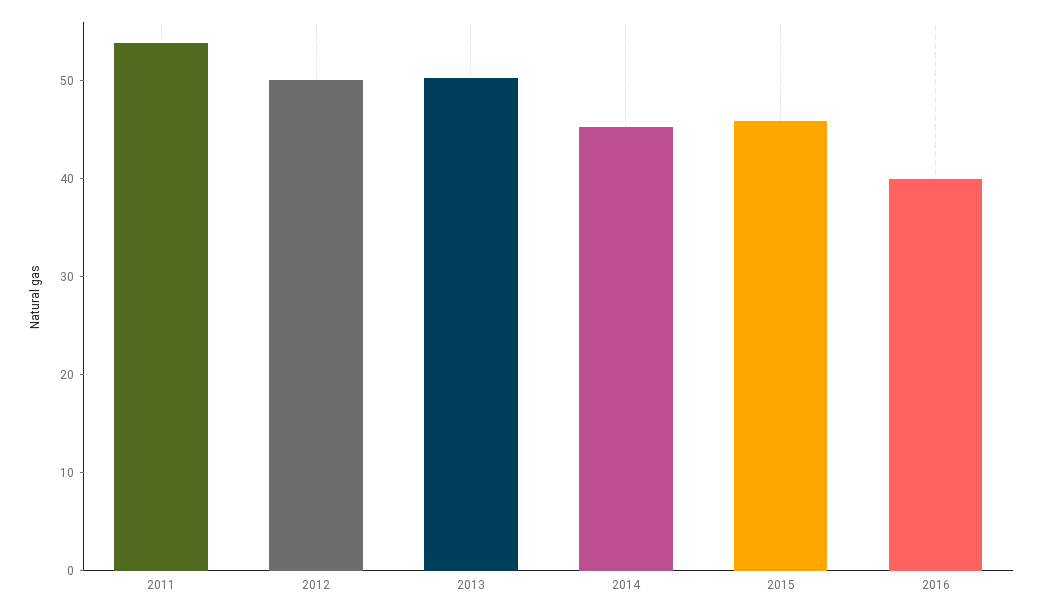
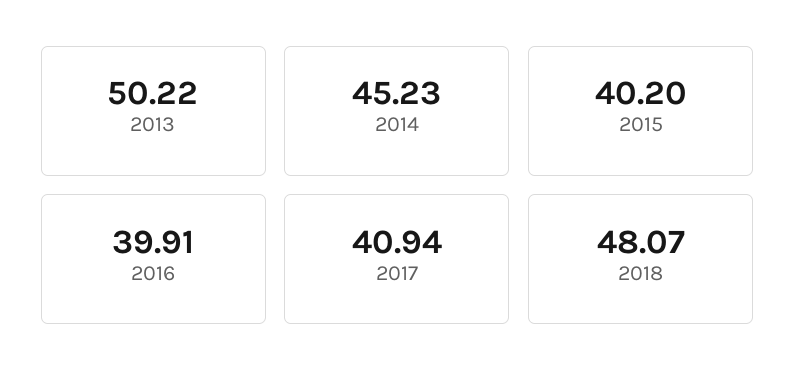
2011: 54 -> none
2012: 50 -> none
2015: 46 -> 40.2
2017: none -> 40.94
2018: none -> 48.07

